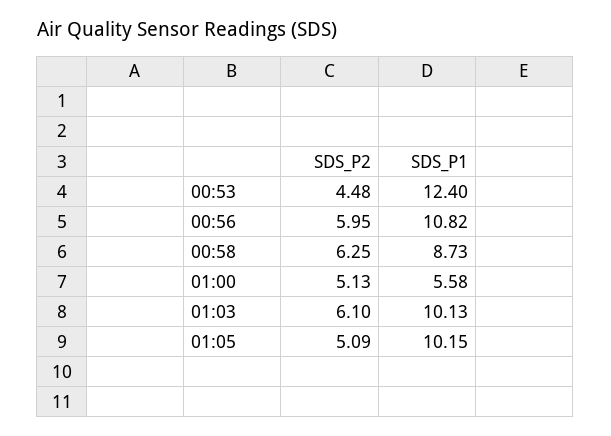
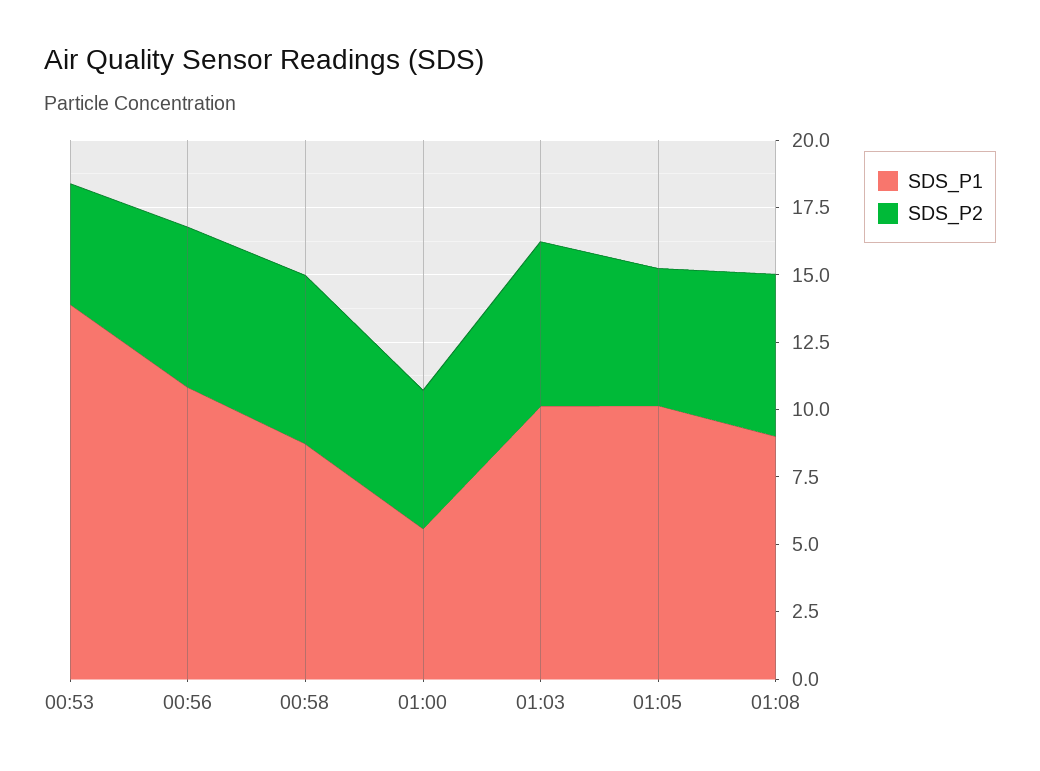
SDS_P1, 00:53: 12.4 -> 14
SDS_P1, 01:08: none -> 9
SDS_P2, 01:08: none -> 6

